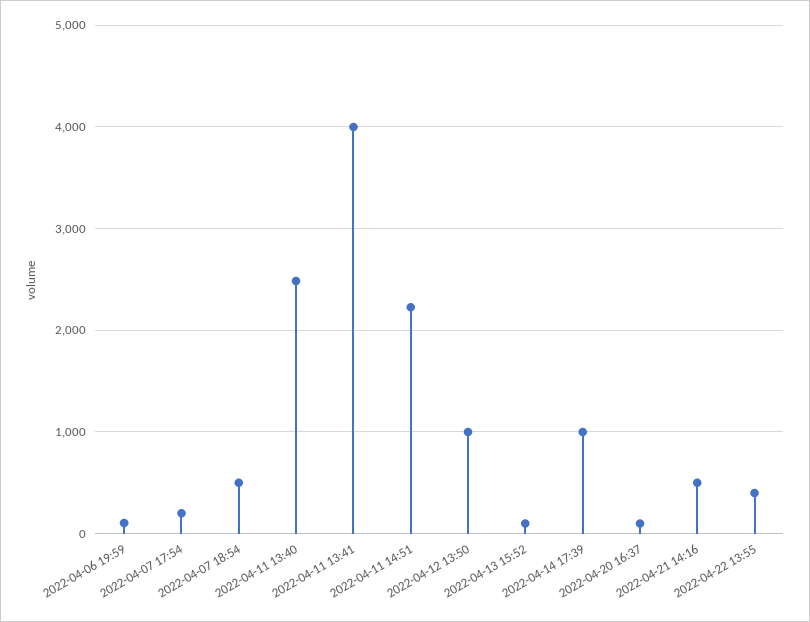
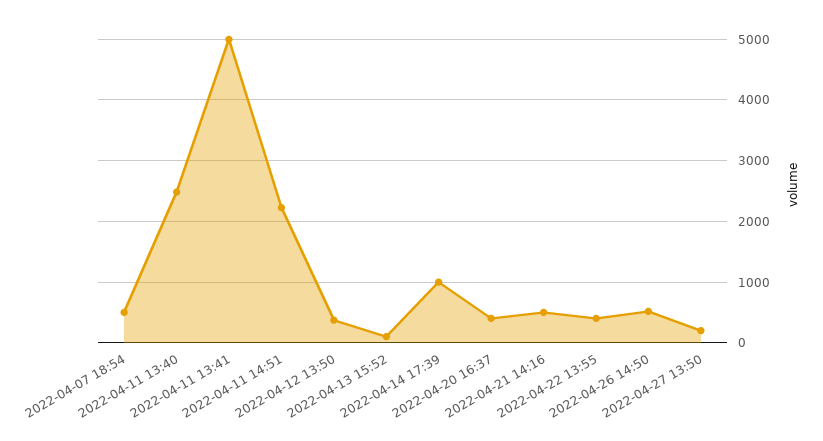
2022-04-06 19:59: 100 -> none
2022-04-07 17:54: 200 -> none
2022-04-11 13:41: 4000 -> 5000
2022-04-12 13:50: 1000 -> 400
2022-04-20 16:37: 100 -> 400
2022-04-26 14:50: none -> 500
2022-04-27 13:50: none -> 200

